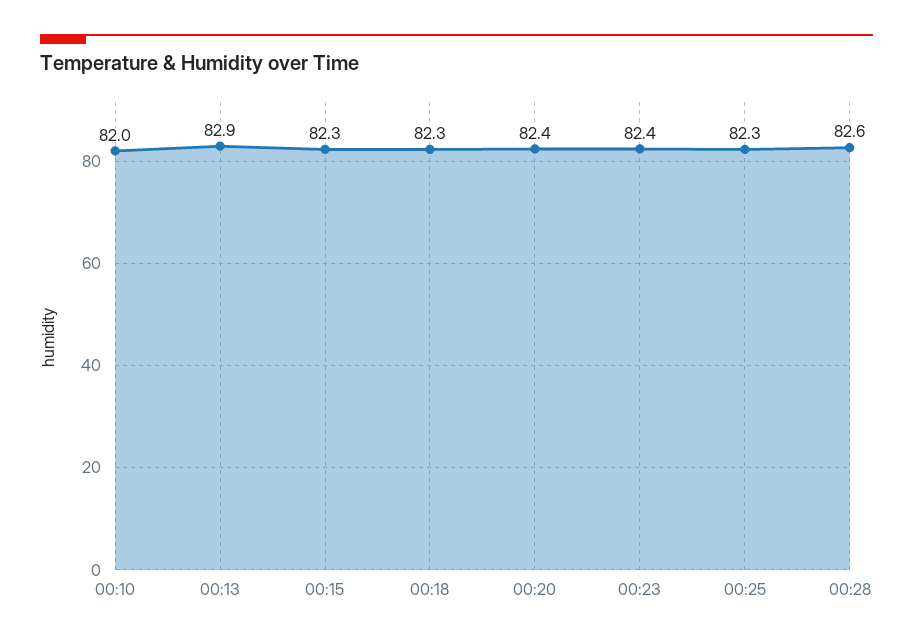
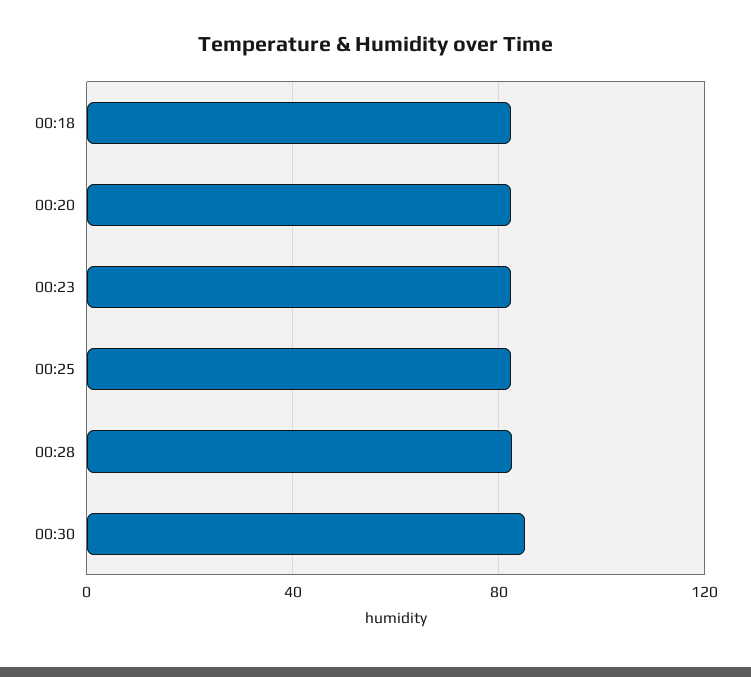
00:10: 82 -> none
00:13: 82.9 -> none
00:15: 82.3 -> none
00:30: none -> 85

